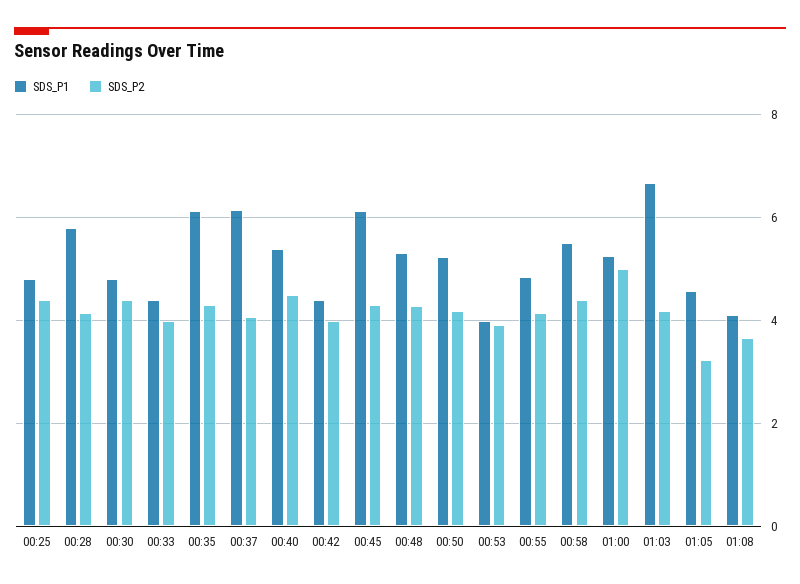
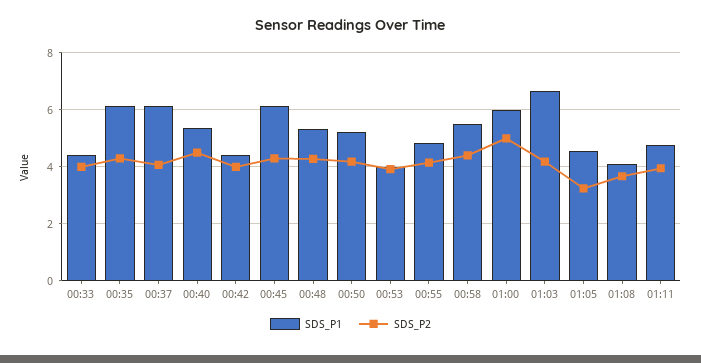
SDS_P1, 00:25: 4.8 -> none
SDS_P2, 00:25: 4.4 -> none
SDS_P1, 00:28: 5.8 -> none
SDS_P2, 00:28: 4.2 -> none
SDS_P1, 00:30: 4.8 -> none
SDS_P2, 00:30: 4.4 -> none
SDS_P1, 01:00: 5.2 -> 6
SDS_P1, 01:11: none -> 4.75
SDS_P2, 01:11: none -> 4

